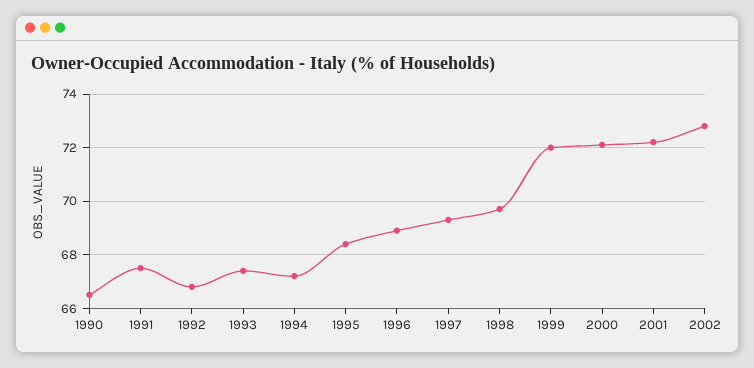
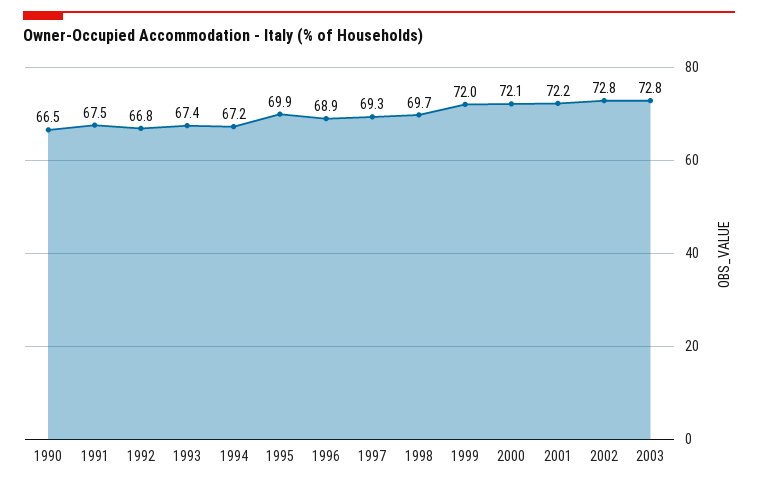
1995: 68.5 -> 69.9
2003: none -> 72.8

